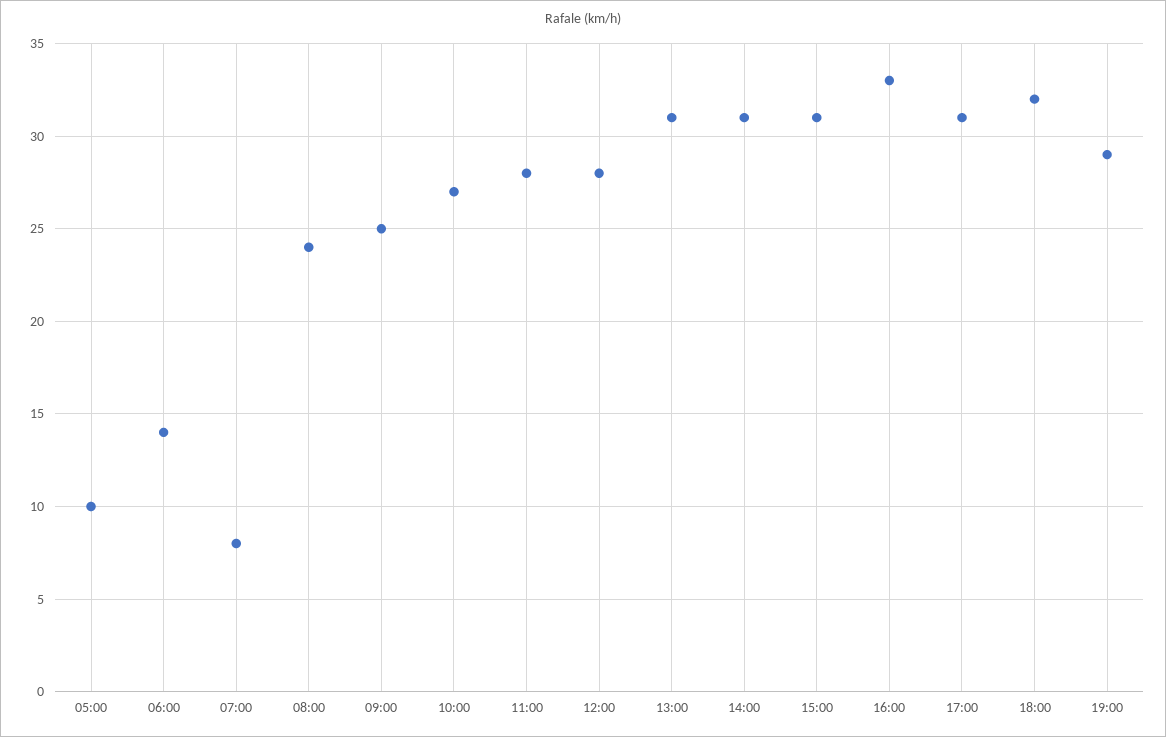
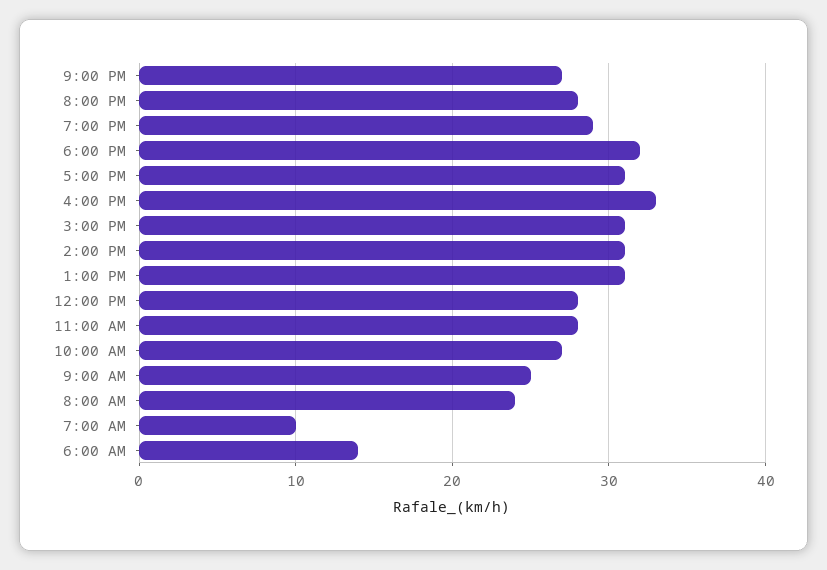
05:00: 10 -> none
07:00: 8 -> 10
9:00 PM: none -> 27
8:00 PM: none -> 28

